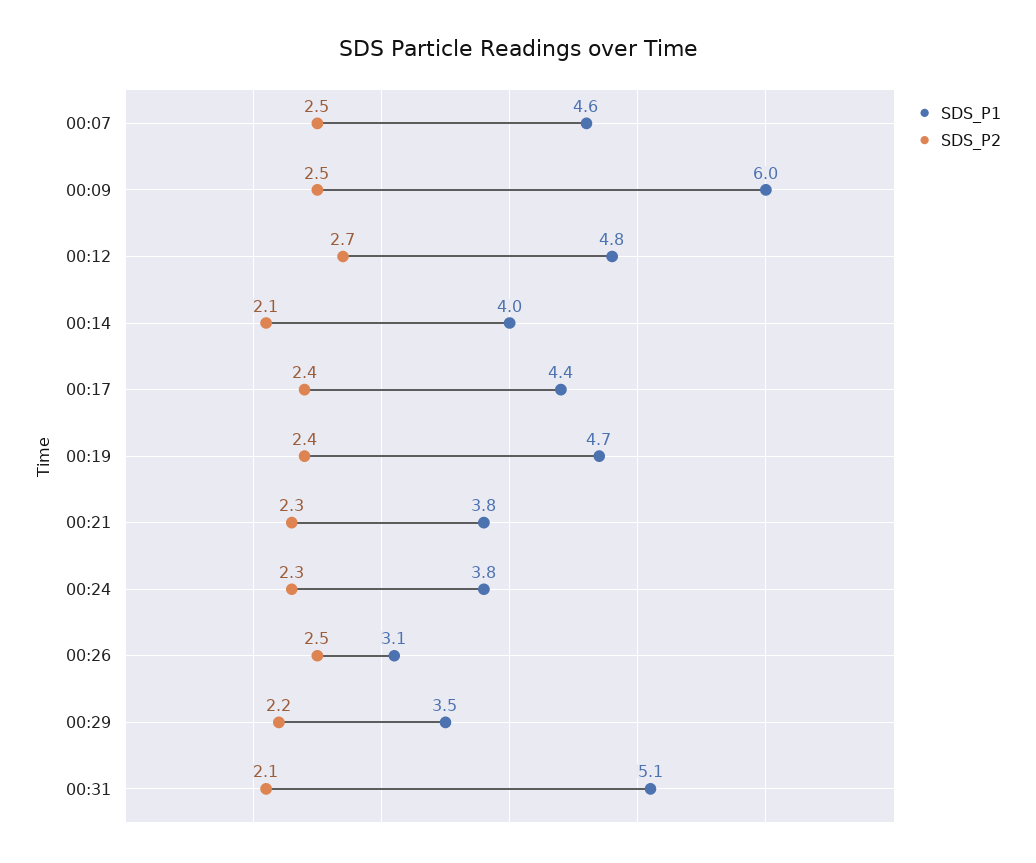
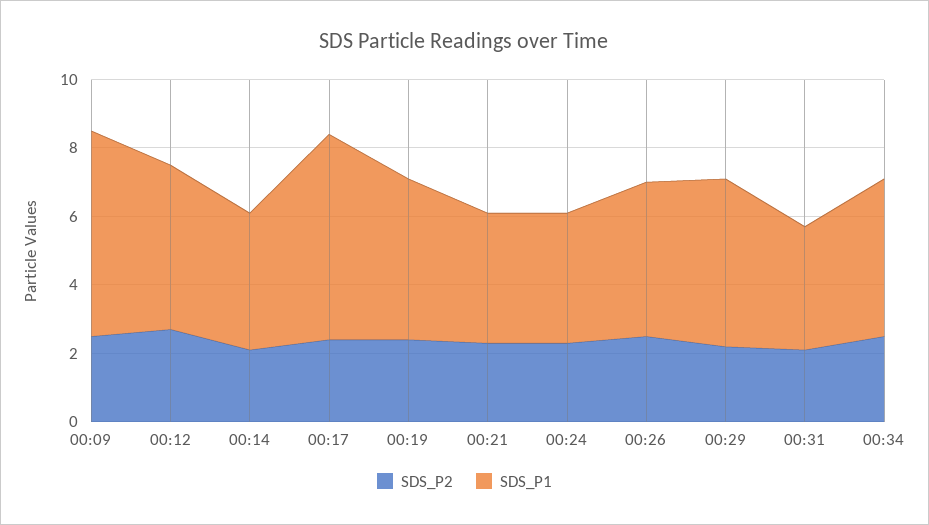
SDS_P1, 00:07: 4.6 -> none
SDS_P2, 00:07: 2.5 -> none
SDS_P1, 00:17: 4.4 -> 6
SDS_P1, 00:26: 3.1 -> 4.5
SDS_P1, 00:29: 3.5 -> 5
SDS_P1, 00:31: 5.1 -> 3.5
SDS_P2, 00:34: none -> 2.5
SDS_P1, 00:34: none -> 4.5

